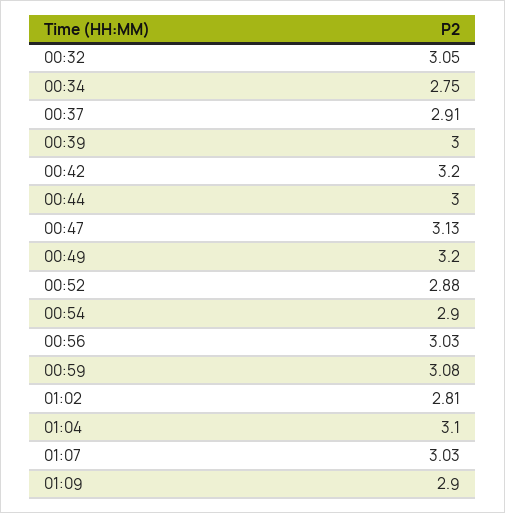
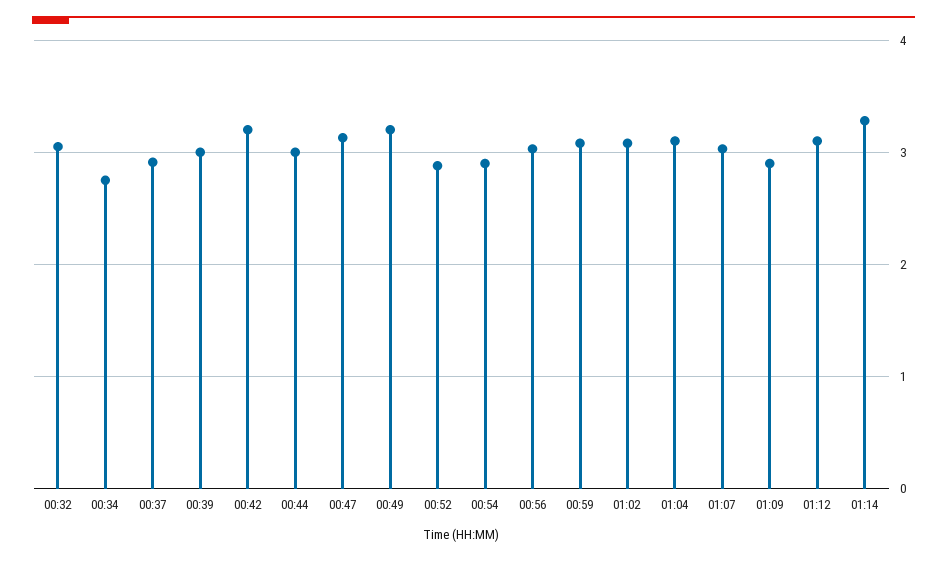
01:02: 2.81 -> 3.1
01:12: none -> 3.1
01:14: none -> 3.3

